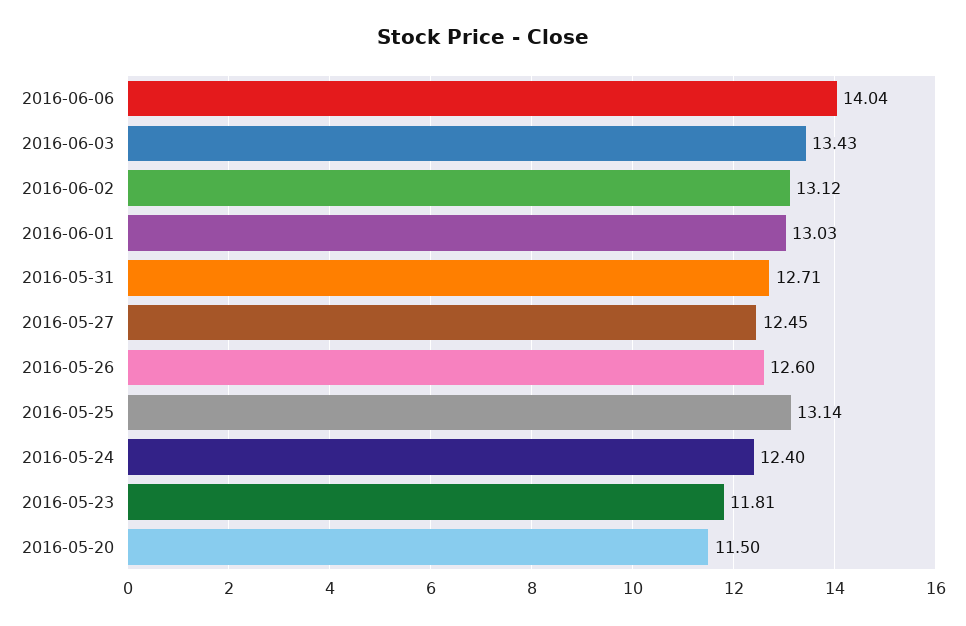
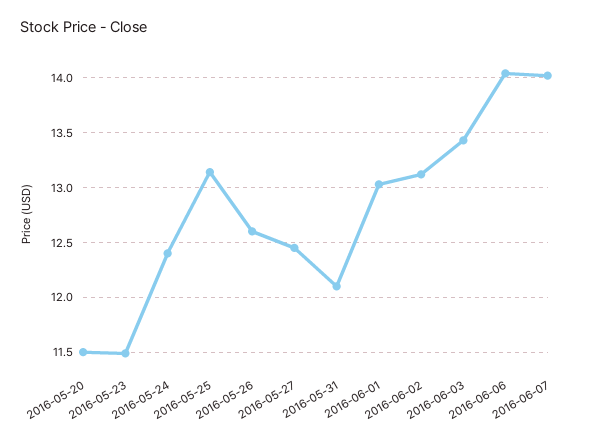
2016-05-31: 12.71 -> 12.1
2016-05-23: 11.81 -> 11.5
2016-06-07: none -> 14

